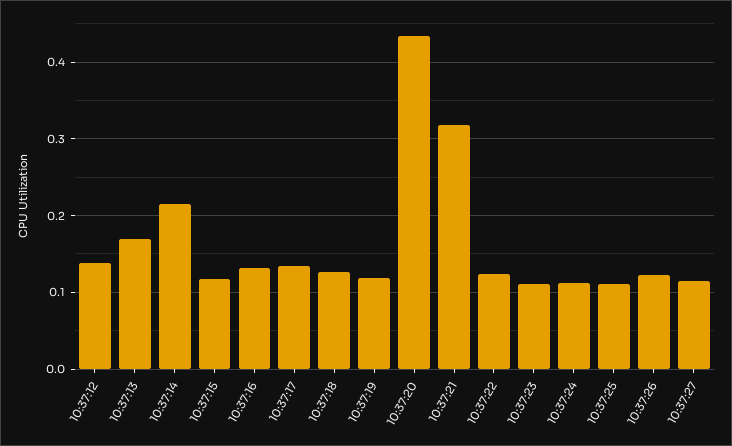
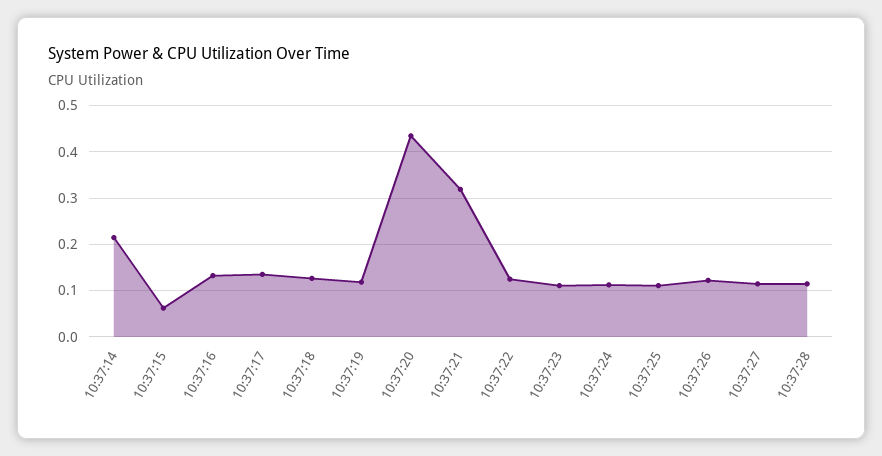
10:37:12: 0.14 -> none
10:37:13: 0.17 -> none
10:37:15: 0.12 -> 0.06
10:37:28: none -> 0.12

